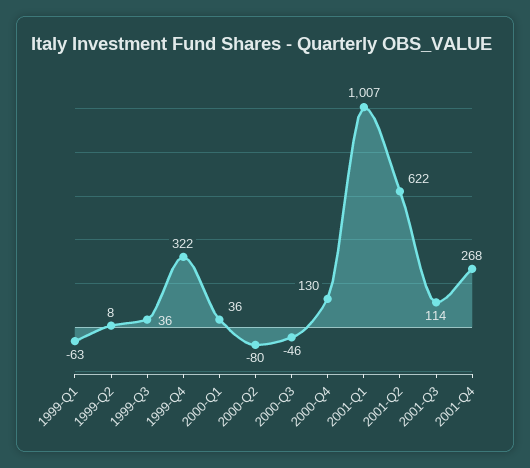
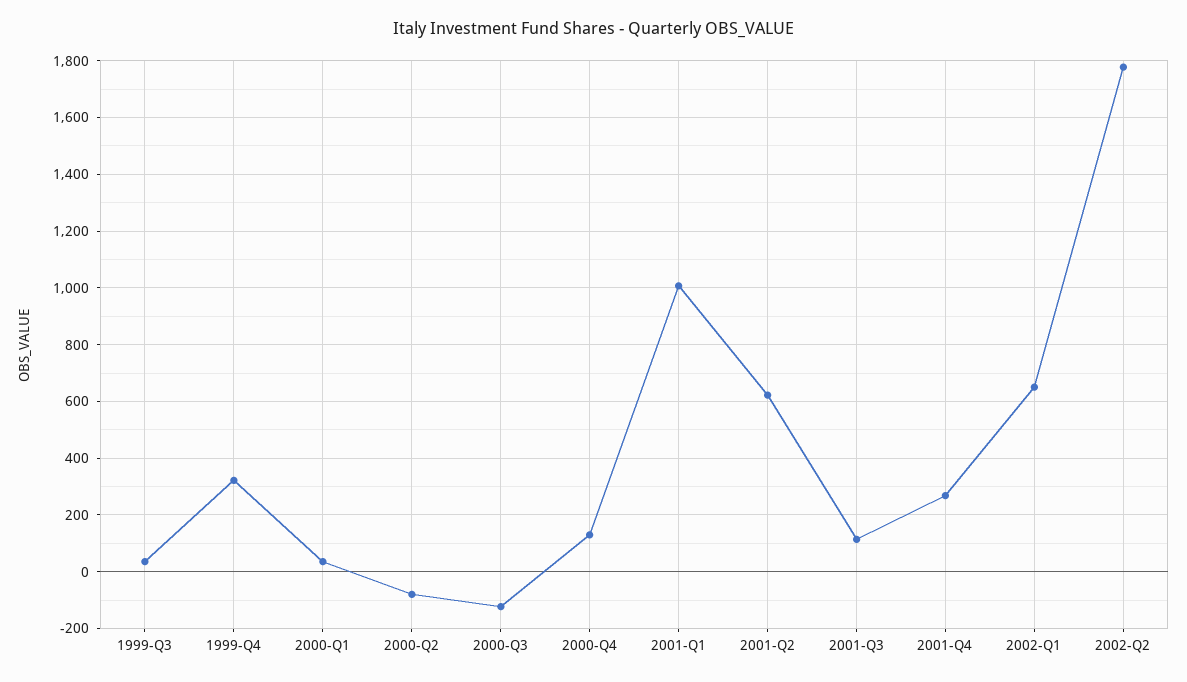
1999-Q1: -63 -> none
1999-Q2: 8 -> none
2000-Q3: -46 -> -125
2002-Q1: none -> 650
2002-Q2: none -> 1775

